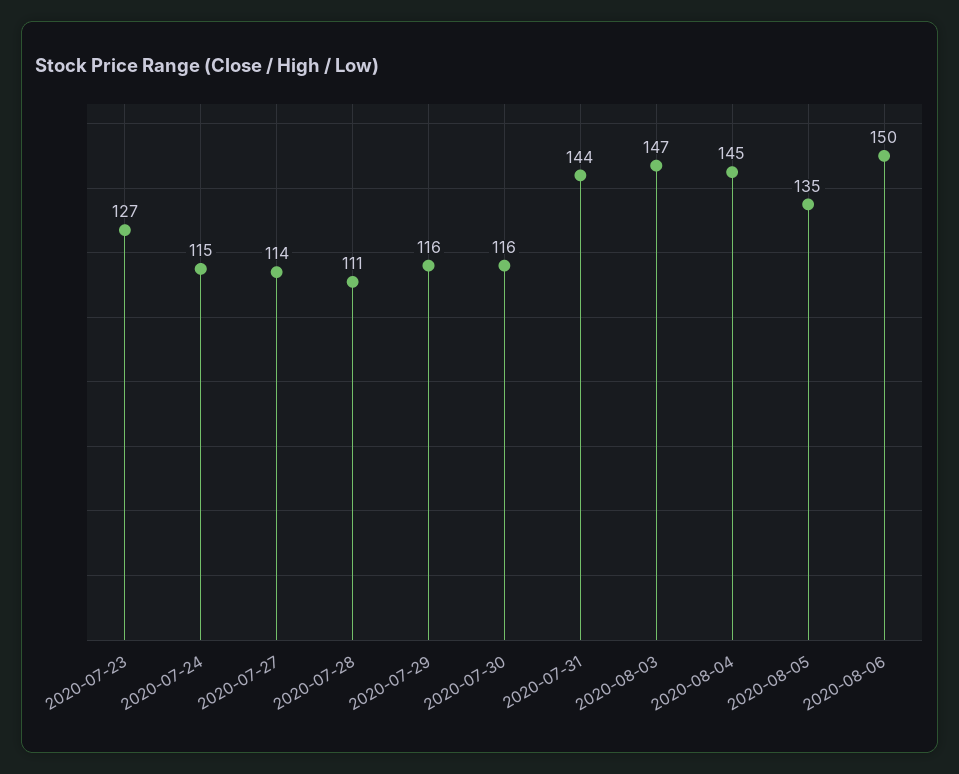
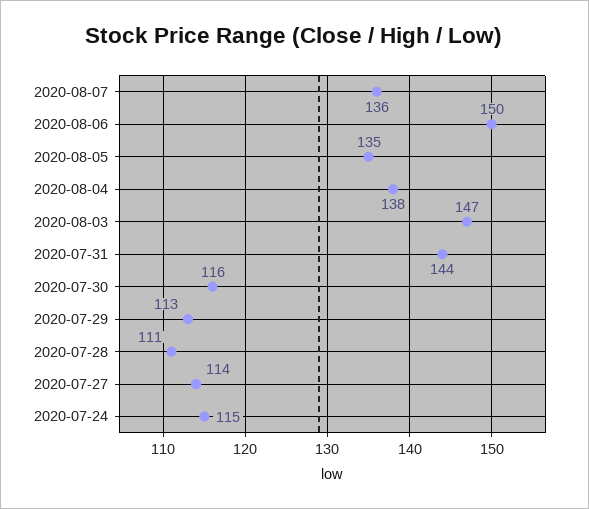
2020-07-23: 127 -> none
2020-07-29: 116 -> 113
2020-08-04: 145 -> 138
2020-08-07: none -> 136

